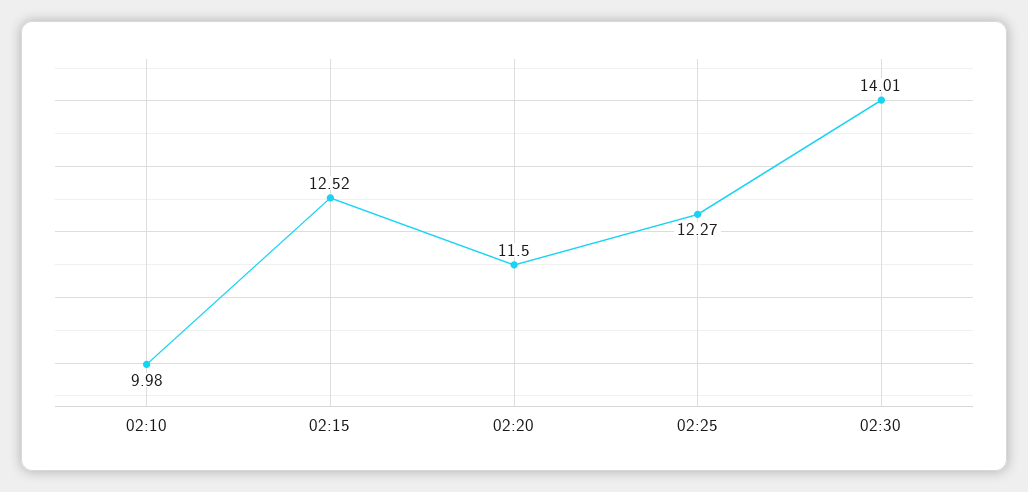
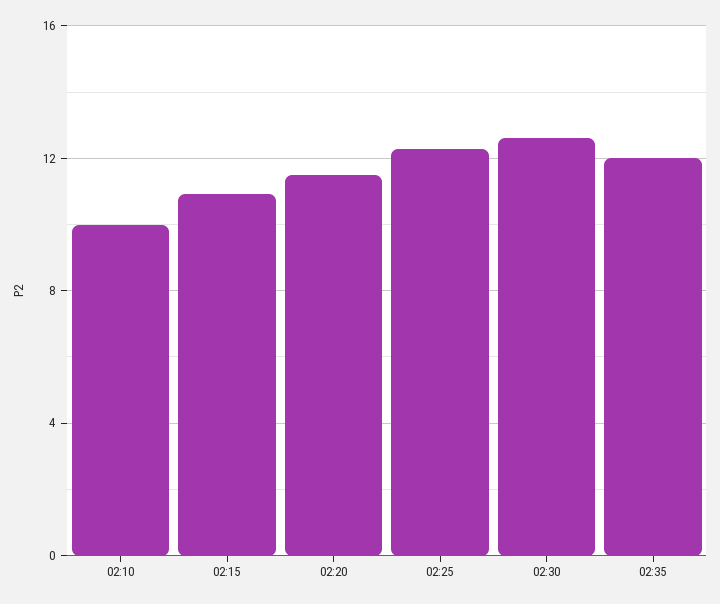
02:15: 12.52 -> 11
02:30: 14.01 -> 12.5
02:35: none -> 12

